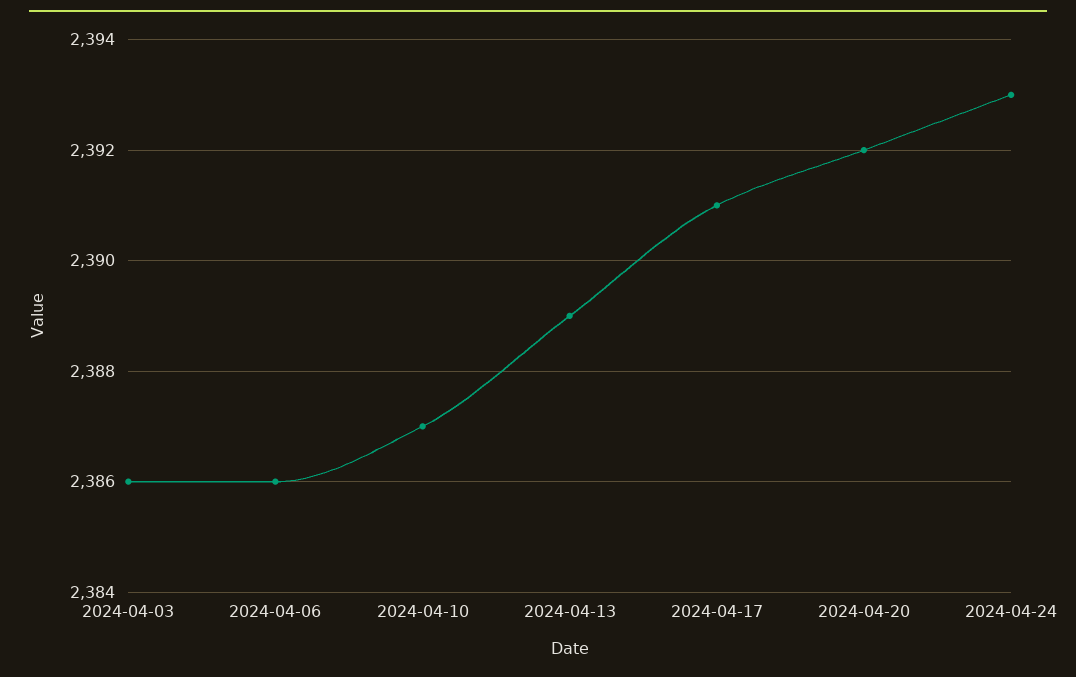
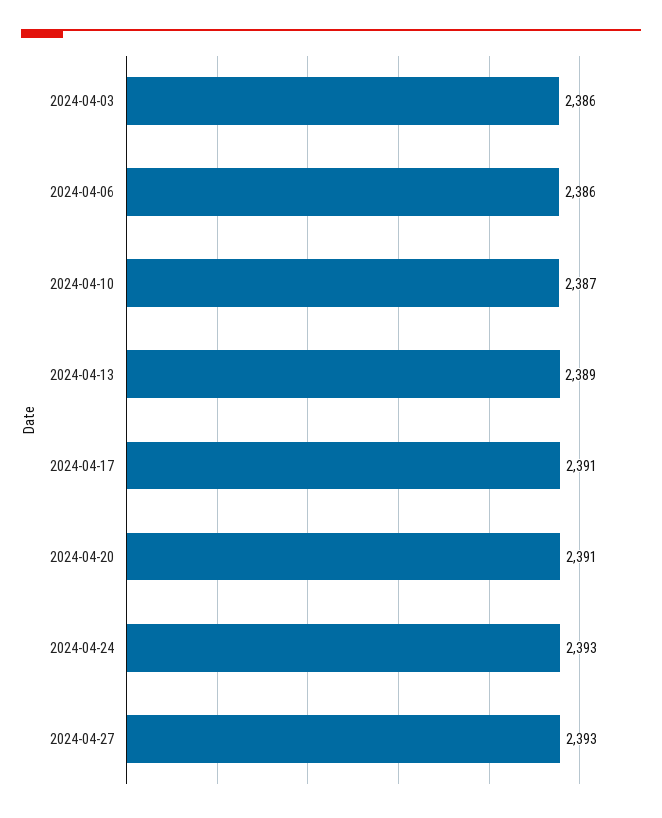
2024-04-20: 2392 -> 2391
2024-04-27: none -> 2393

